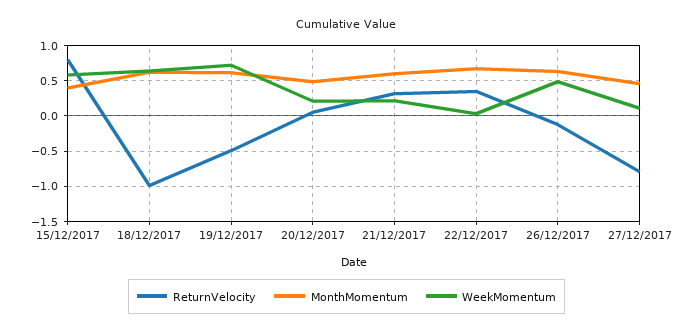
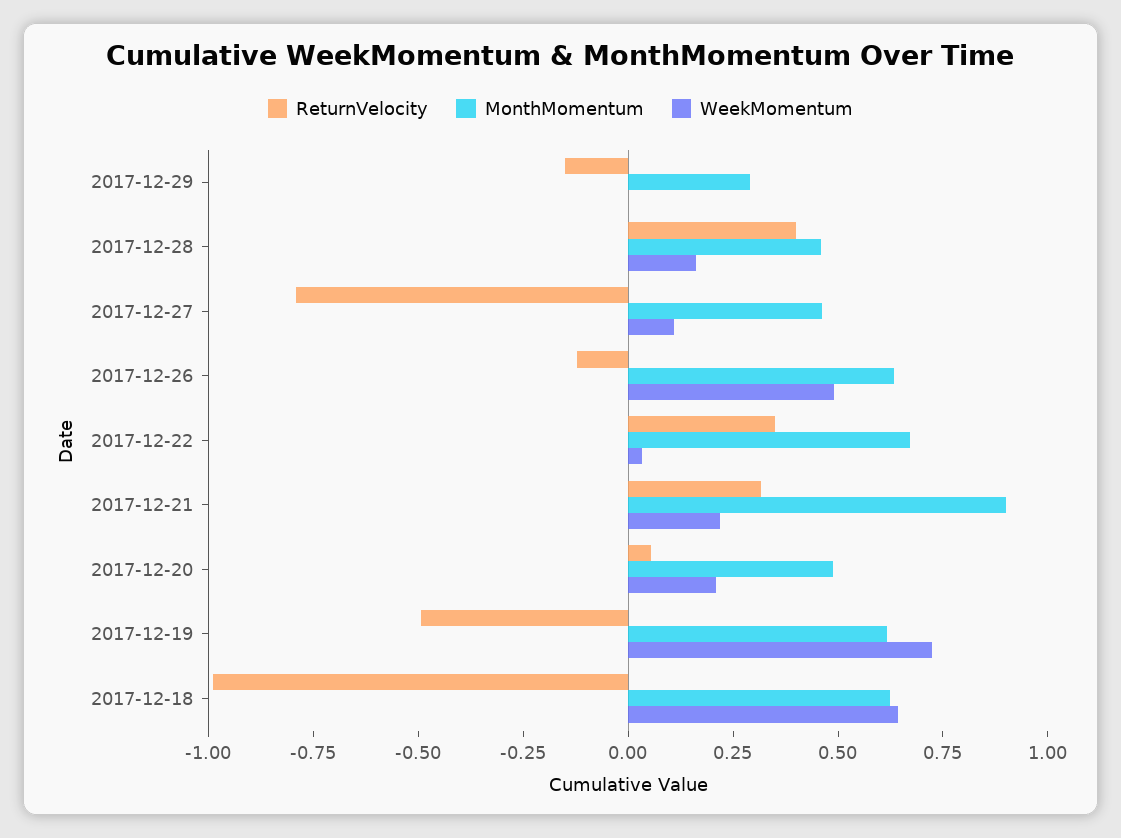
ReturnVelocity, 15/12/2017: 0.8 -> none
MonthMomentum, 15/12/2017: 0.4 -> none
WeekMomentum, 15/12/2017: 0.6 -> none
MonthMomentum, 21/12/2017: 0.6 -> 0.9
ReturnVelocity, 2017-12-29: none -> -0.15
MonthMomentum, 2017-12-29: none -> 0.3
WeekMomentum, 2017-12-29: none -> 0
ReturnVelocity, 2017-12-28: none -> 0.4
MonthMomentum, 2017-12-28: none -> 0.45
WeekMomentum, 2017-12-28: none -> 0.15

